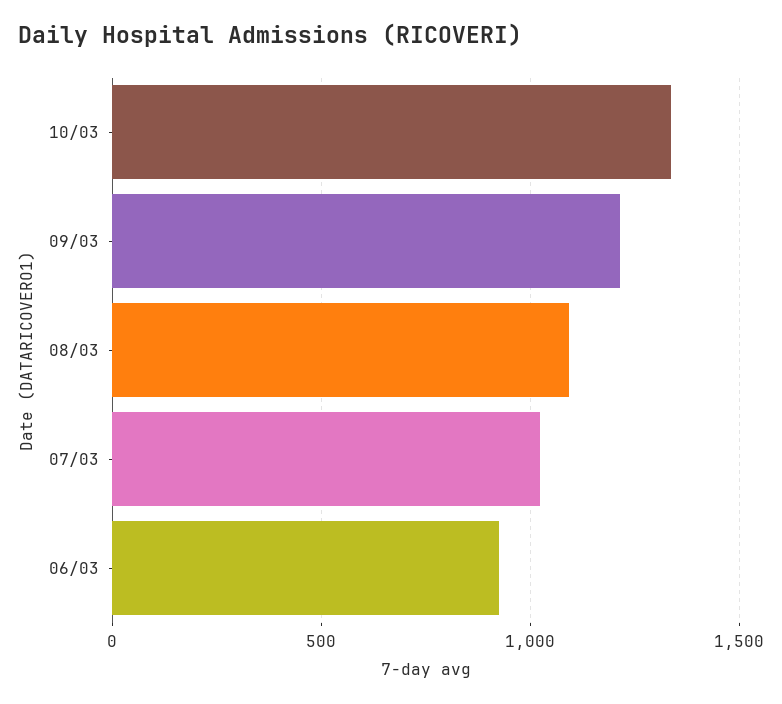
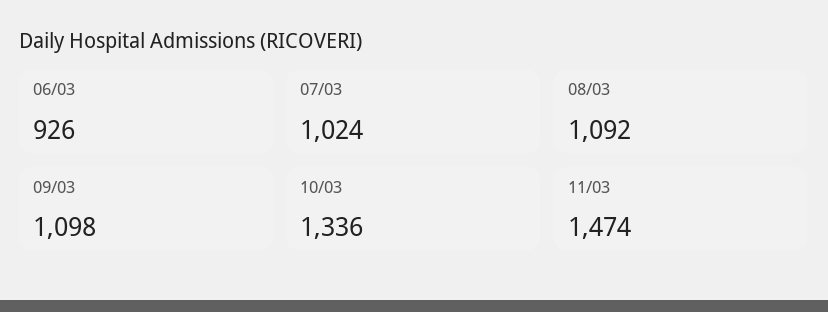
09/03: 1200 -> 1098
11/03: none -> 1474

